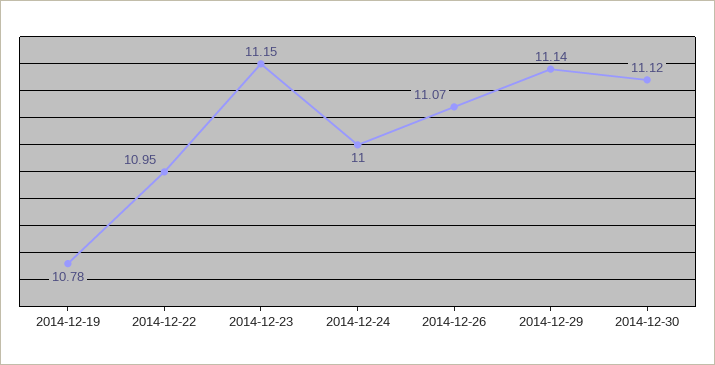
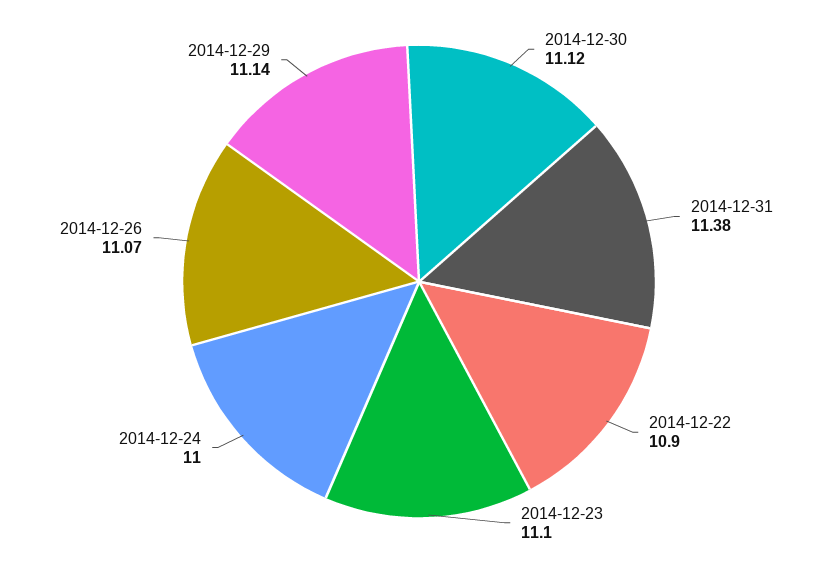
2014-12-19: 10.78 -> none
2014-12-22: 10.95 -> 10.9
2014-12-23: 11.15 -> 11.1
2014-12-31: none -> 11.38

